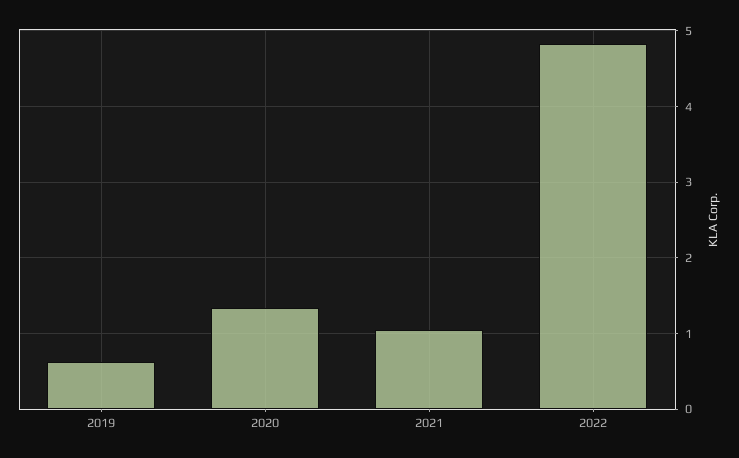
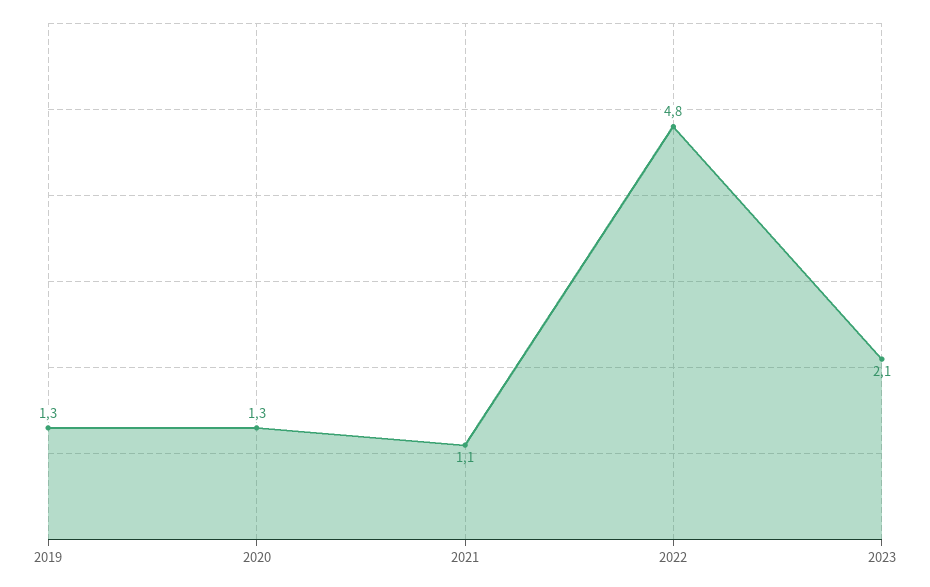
2019: 0.6 -> 1.3
2023: none -> 2.1

